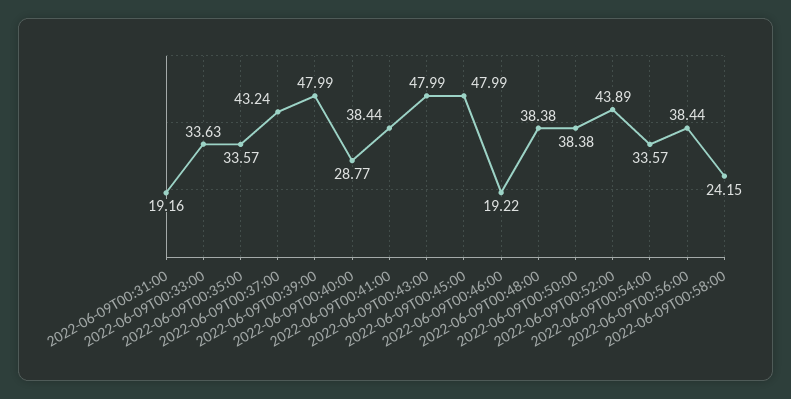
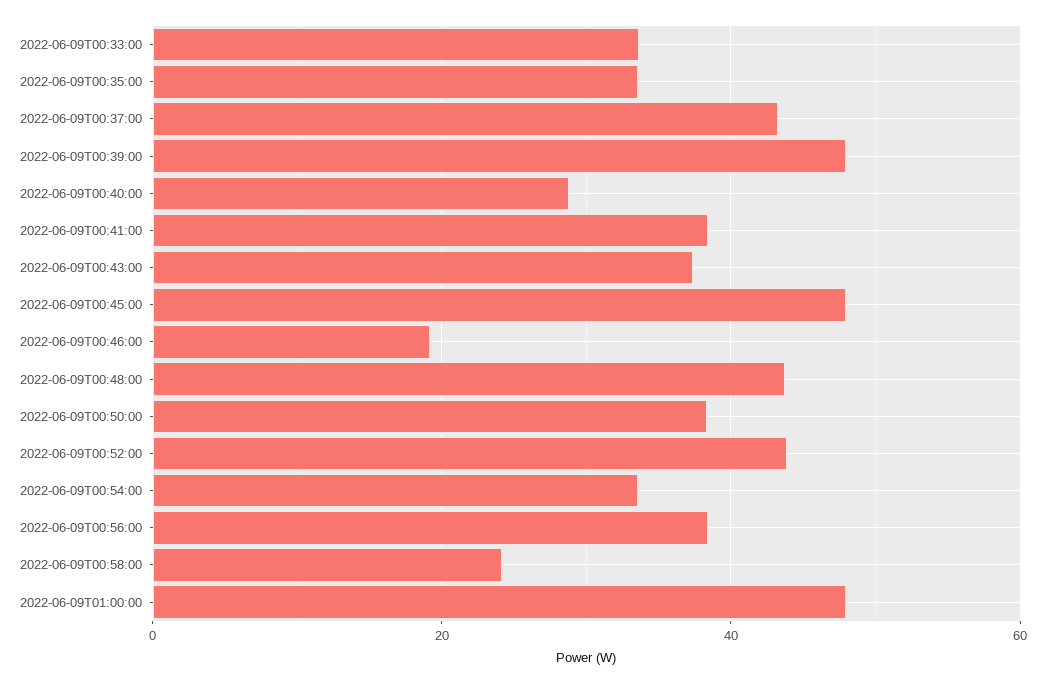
2022-06-09T00:31:00: 19.16 -> none
2022-06-09T00:43:00: 47.99 -> 38
2022-06-09T00:48:00: 38.38 -> 44
2022-06-09T01:00:00: none -> 48

